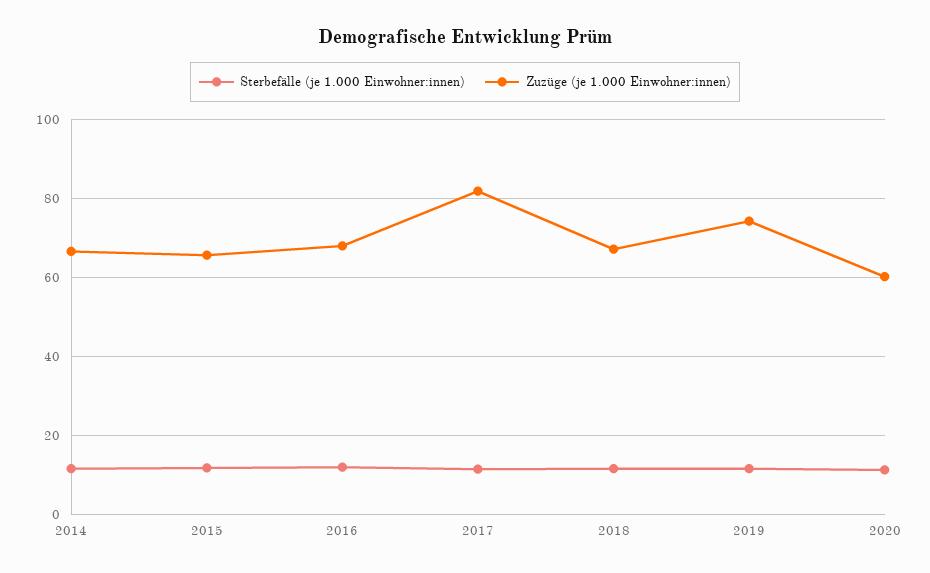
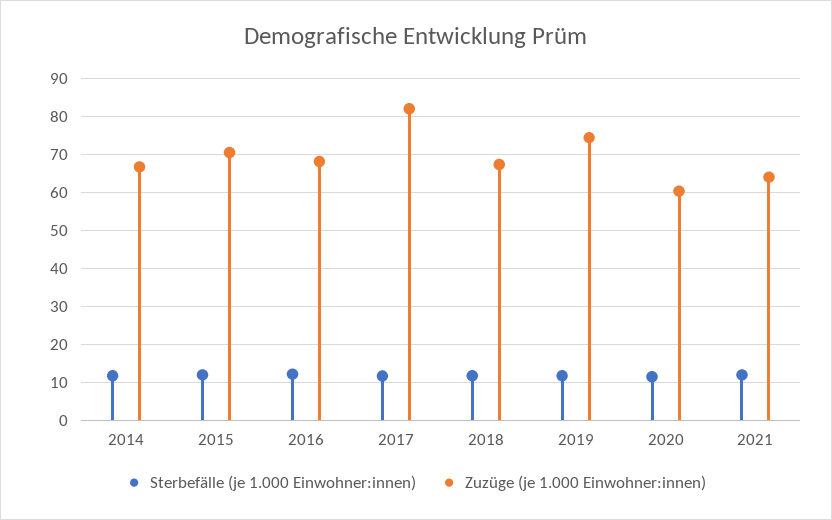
Zuzüge (je 1.000 Einwohner:innen), 2015: 66 -> 70
Sterbefälle (je 1.000 Einwohner:innen), 2021: none -> 12
Zuzüge (je 1.000 Einwohner:innen), 2021: none -> 64

